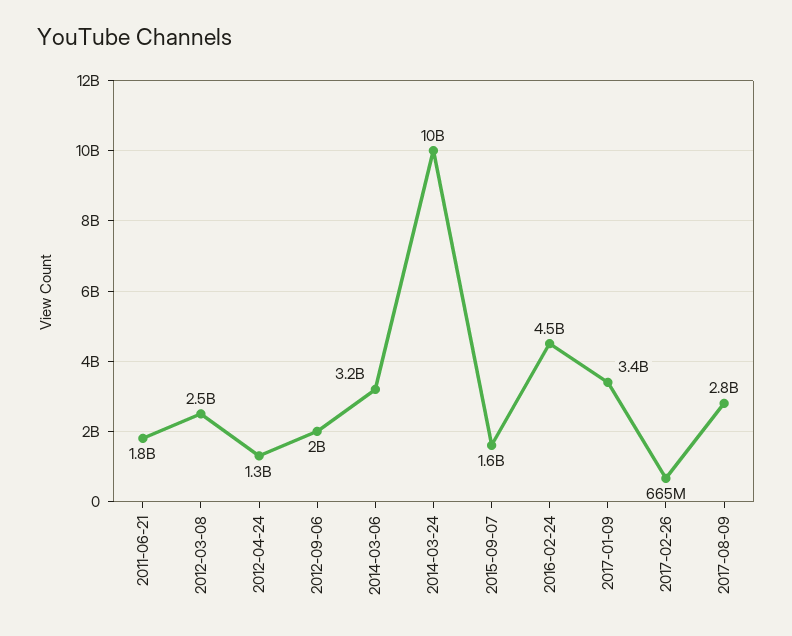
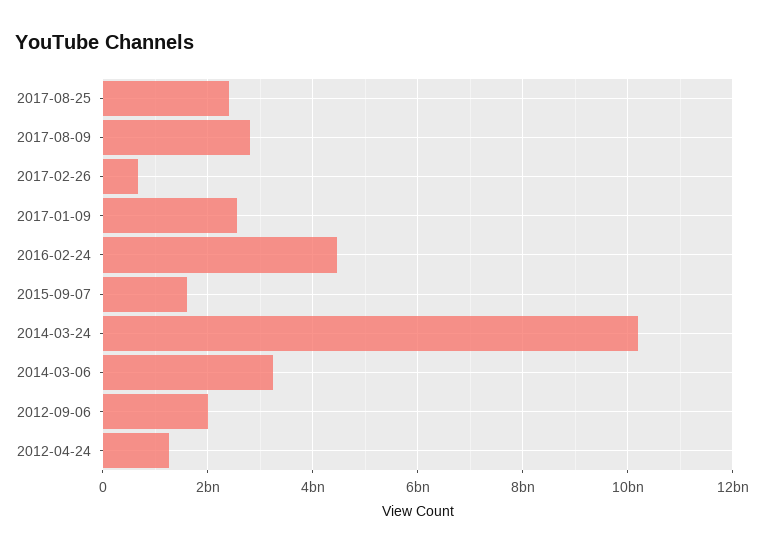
2011-06-21: 1800000000 -> none
2012-03-08: 2500000000 -> none
2017-01-09: 3400000000 -> 2600000000
2017-08-25: none -> 2400000000

